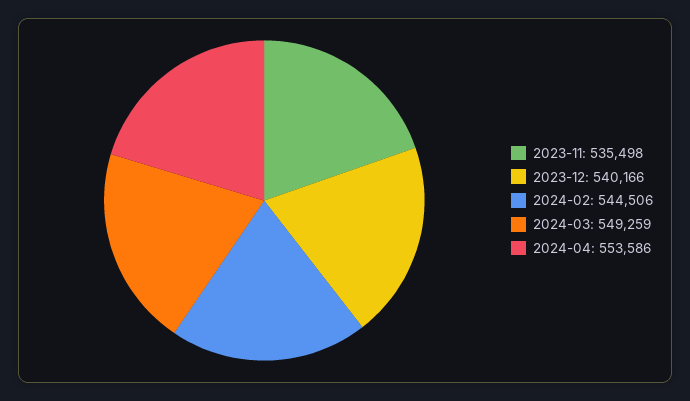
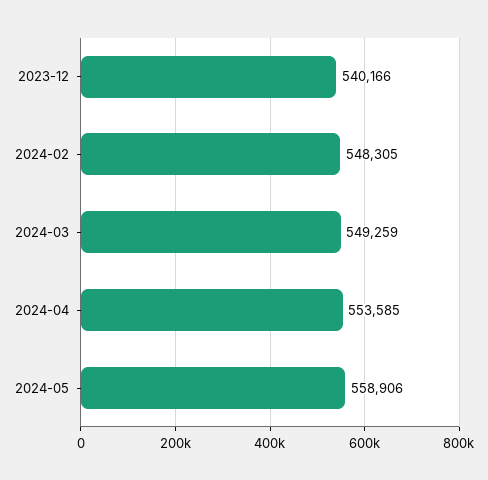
2023-11: 535498 -> none
2024-02: 544506 -> 548305
2024-04: 553586 -> 553585
2024-05: none -> 558906

